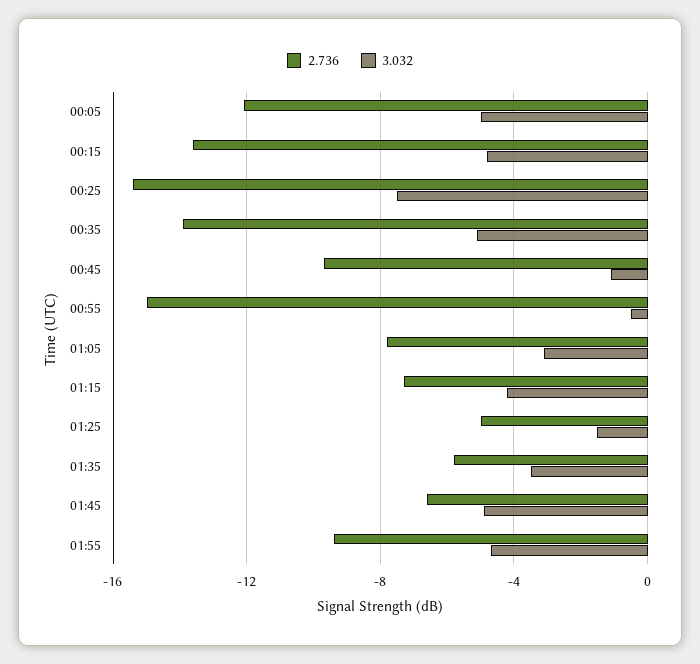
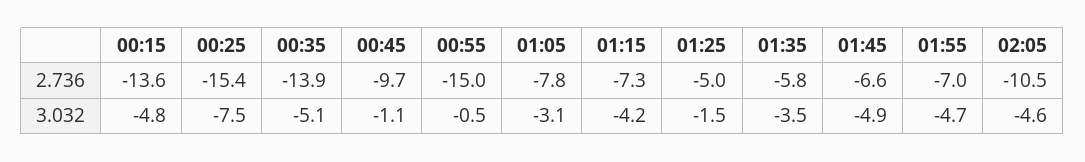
2.736, 00:05: -12 -> none
3.032, 00:05: -5 -> none
2.736, 01:55: -9.5 -> -7
2.736, 02:05: none -> -10.5
3.032, 02:05: none -> -4.6

